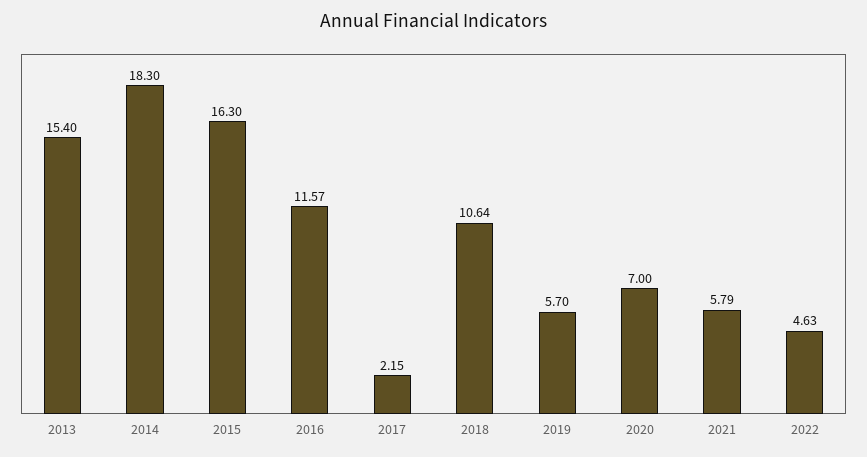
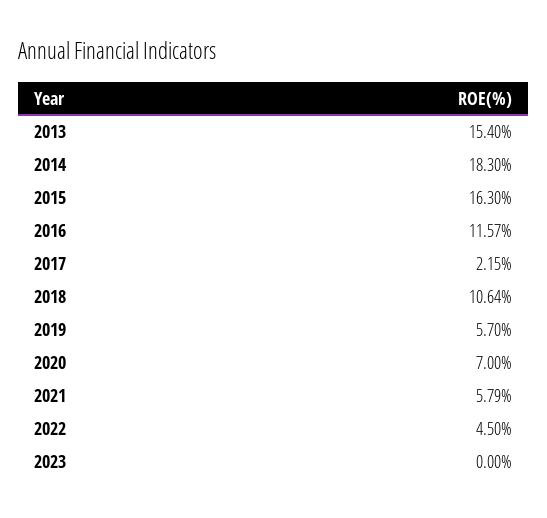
2022: 4.63 -> 4.5
2023: none -> 0

